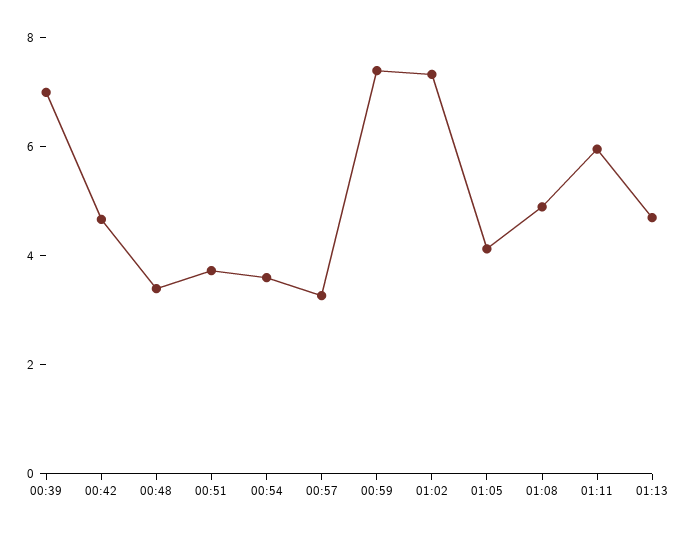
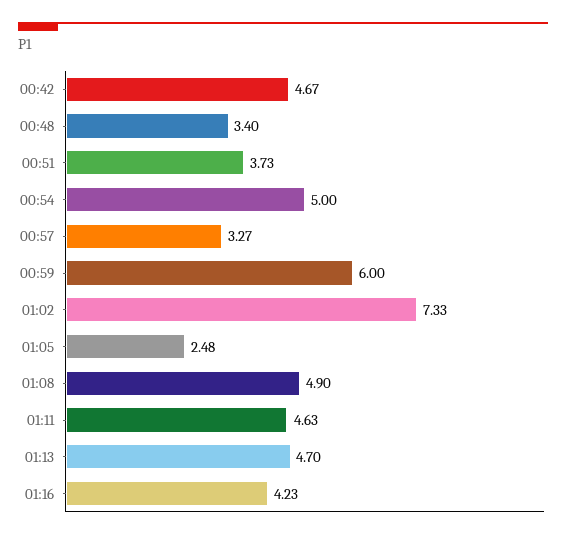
00:39: 7 -> none
00:54: 3.5 -> 5
00:59: 7.5 -> 6
01:05: 4 -> 2.48
01:11: 6 -> 4.63
01:16: none -> 4.23

